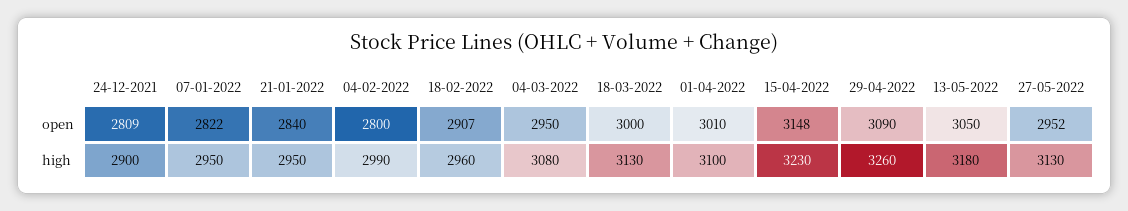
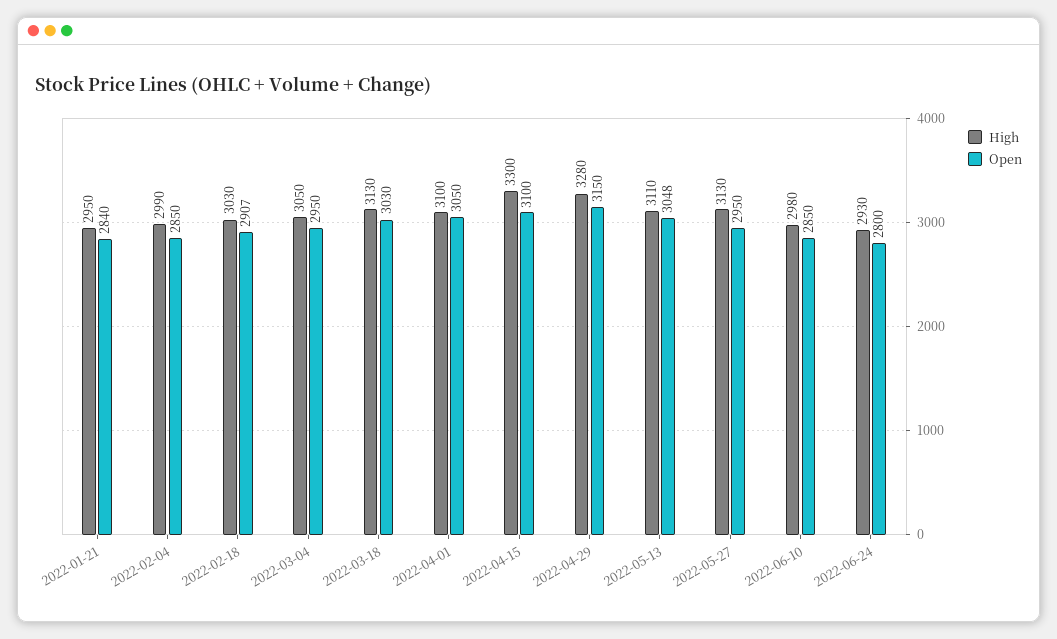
open, 24-12-2021: 2809 -> none
open, 07-01-2022: 2822 -> none
open, 04-02-2022: 2800 -> 2850
open, 18-03-2022: 3000 -> 3030
open, 01-04-2022: 3010 -> 3050
open, 15-04-2022: 3148 -> 3100
open, 29-04-2022: 3090 -> 3150
open, 13-05-2022: 3050 -> 3048
open, 27-05-2022: 2952 -> 2950
high, 24-12-2021: 2900 -> none
high, 07-01-2022: 2950 -> none
high, 18-02-2022: 2960 -> 3030
high, 04-03-2022: 3080 -> 3050
high, 15-04-2022: 3230 -> 3300
high, 29-04-2022: 3260 -> 3280
high, 13-05-2022: 3180 -> 3110
high, 2022-06-10: none -> 2980
open, 2022-06-10: none -> 2850
high, 2022-06-24: none -> 2930
open, 2022-06-24: none -> 2800

